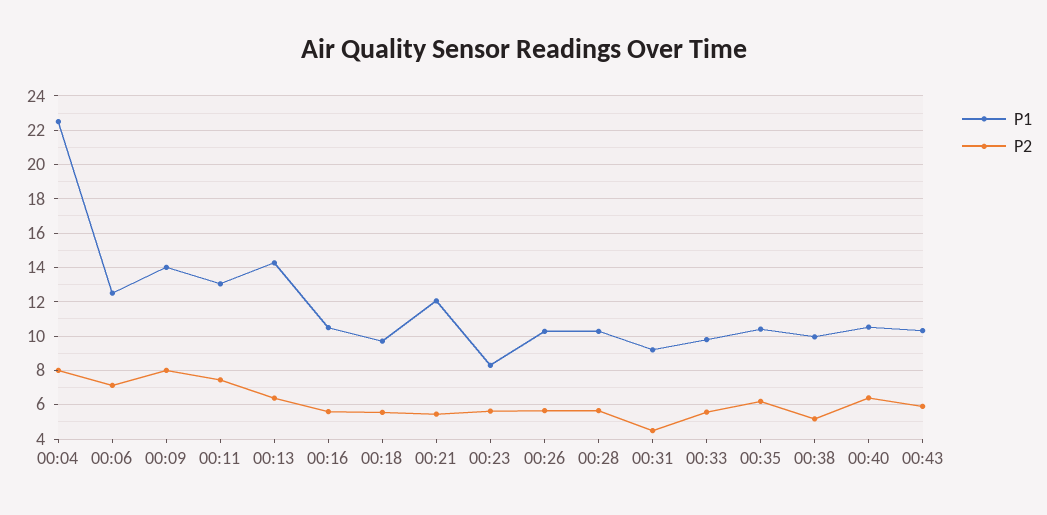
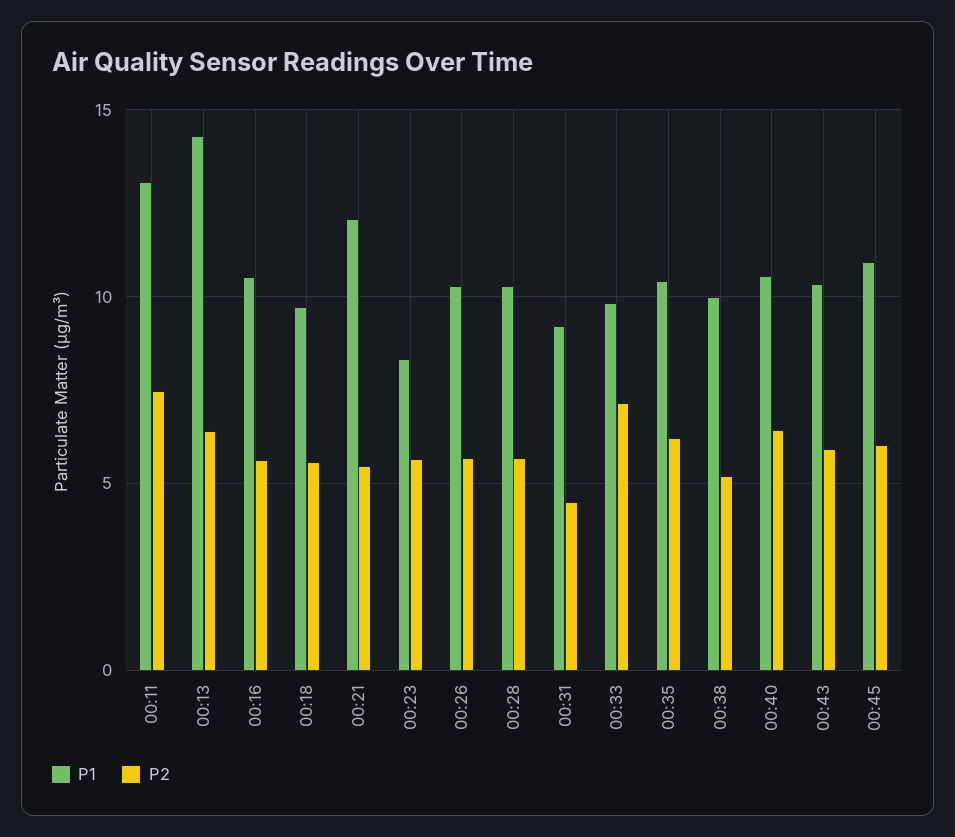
P1, 00:04: 22.5 -> none
P2, 00:04: 8 -> none
P1, 00:06: 12.5 -> none
P2, 00:06: 7 -> none
P1, 00:09: 14 -> none
P2, 00:09: 8 -> none
P2, 00:33: 5.5 -> 7
P1, 00:45: none -> 11
P2, 00:45: none -> 6

